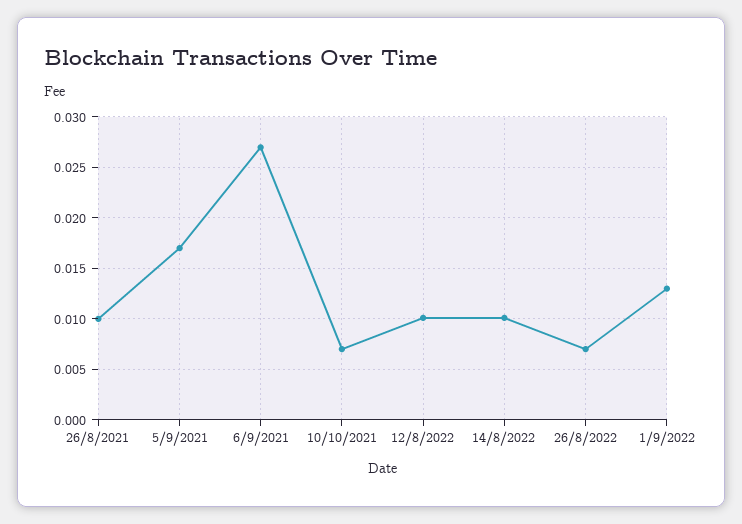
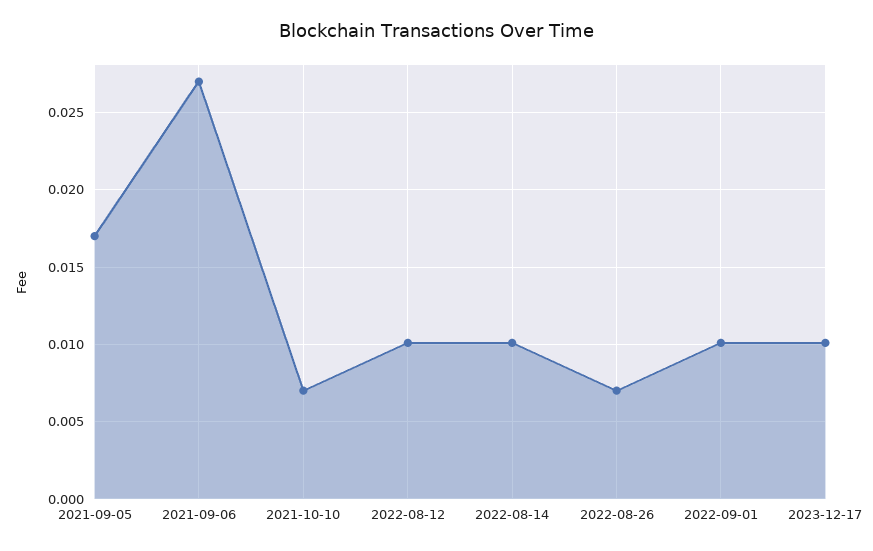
26/8/2021: 0.01 -> none
1/9/2022: 0.013 -> 0.01
2023-12-17: none -> 0.01

